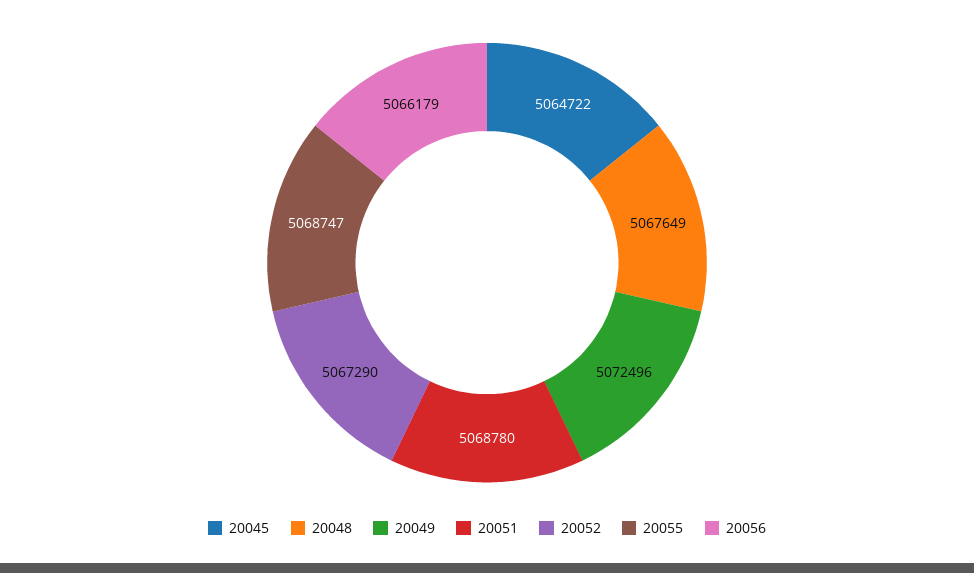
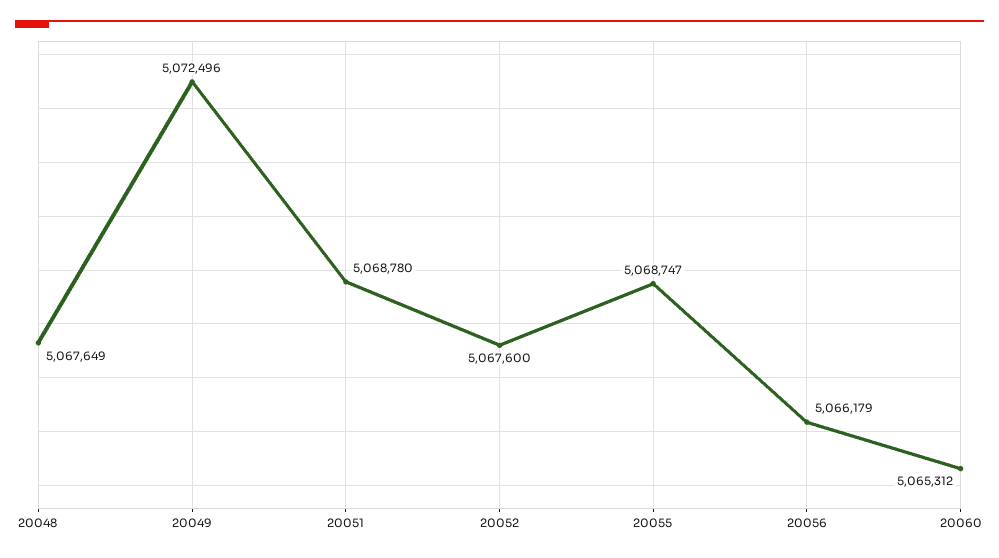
20045: 5064722 -> none
20052: 5067290 -> 5067600
20060: none -> 5065312

